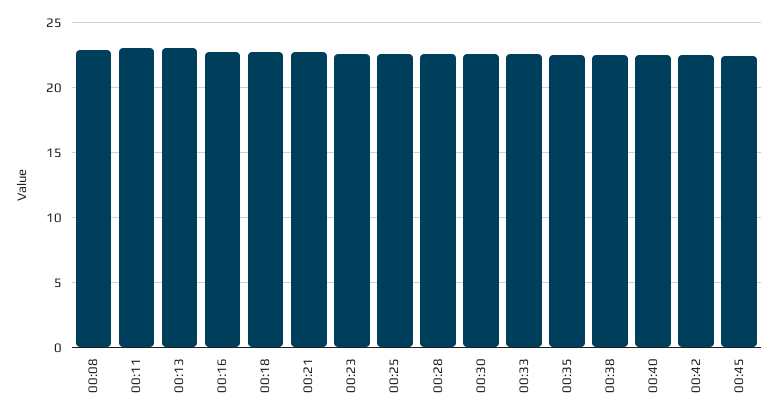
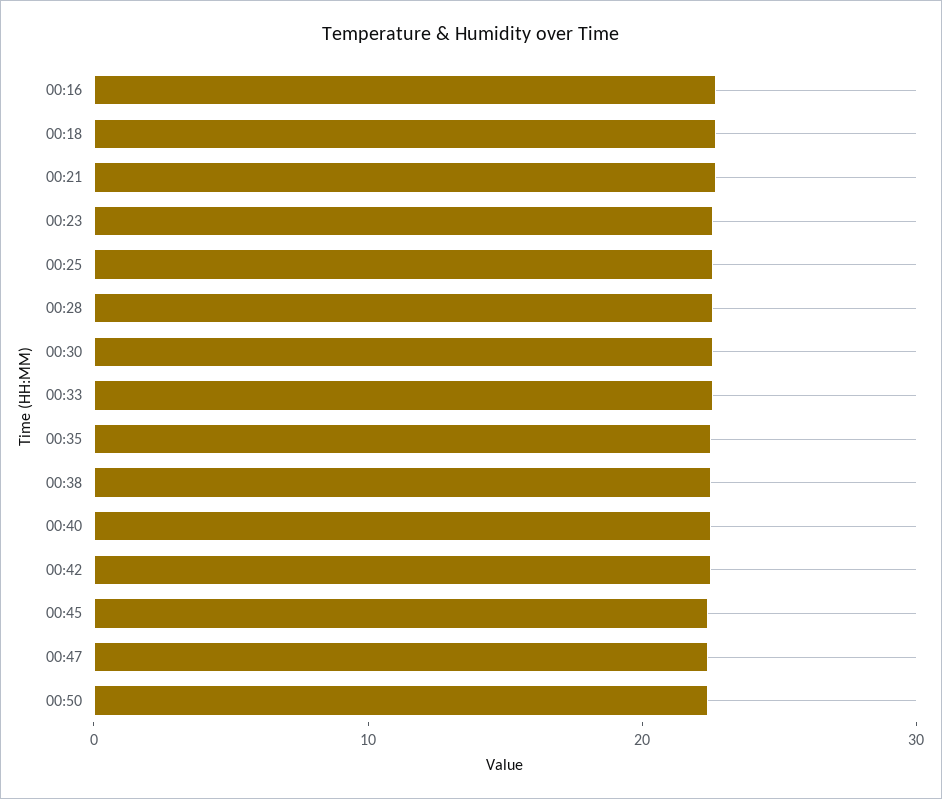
00:08: 23 -> none
00:11: 23 -> none
00:13: 23 -> none
00:47: none -> 22
00:50: none -> 22

